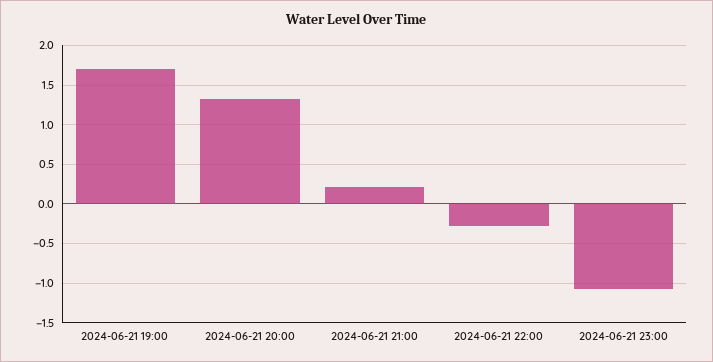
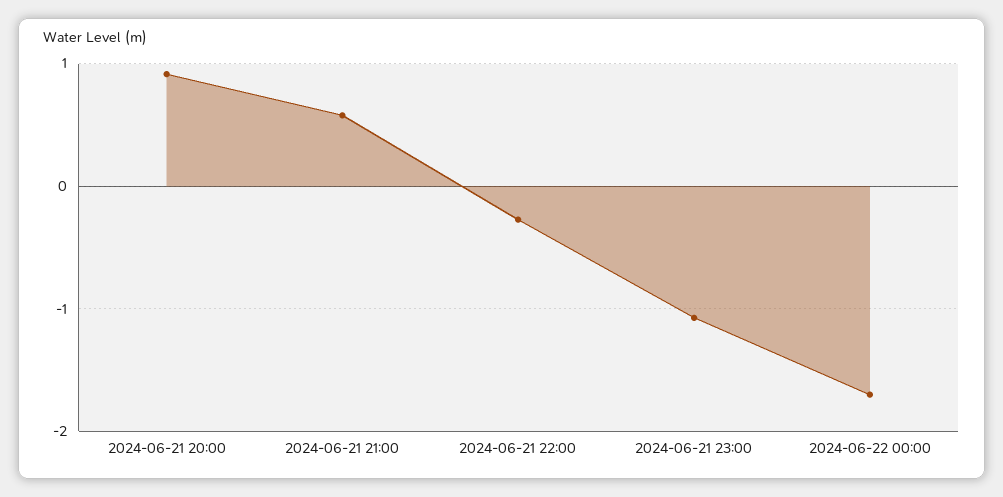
2024-06-21 19:00: 1.7 -> none
2024-06-21 20:00: 1.3 -> 0.9
2024-06-21 21:00: 0.2 -> 0.6
2024-06-22 00:00: none -> -1.7

